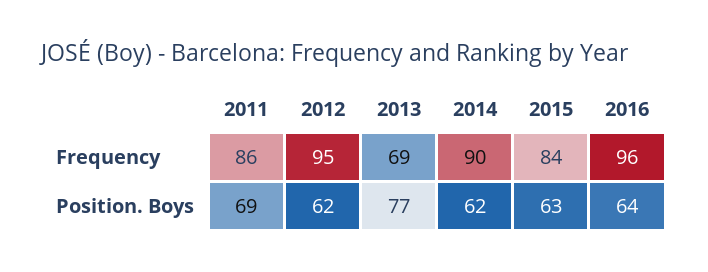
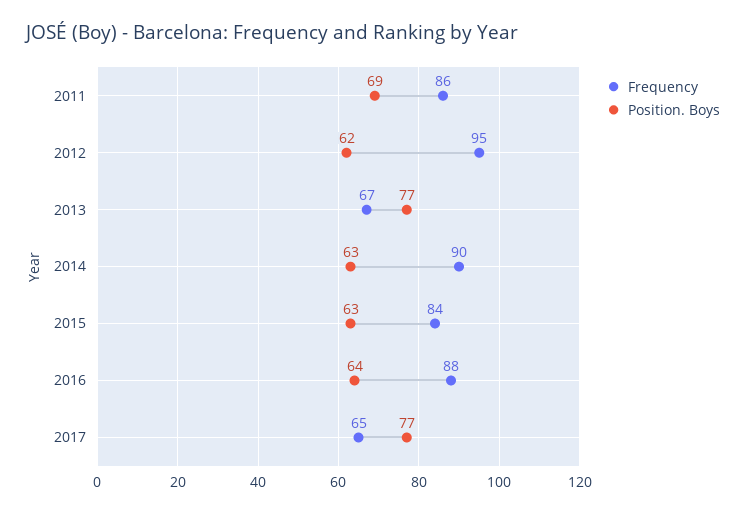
Frequency, 2013: 69 -> 67
Frequency, 2016: 96 -> 88
Position. Boys, 2014: 62 -> 63
Frequency, 2017: none -> 65
Position. Boys, 2017: none -> 77

